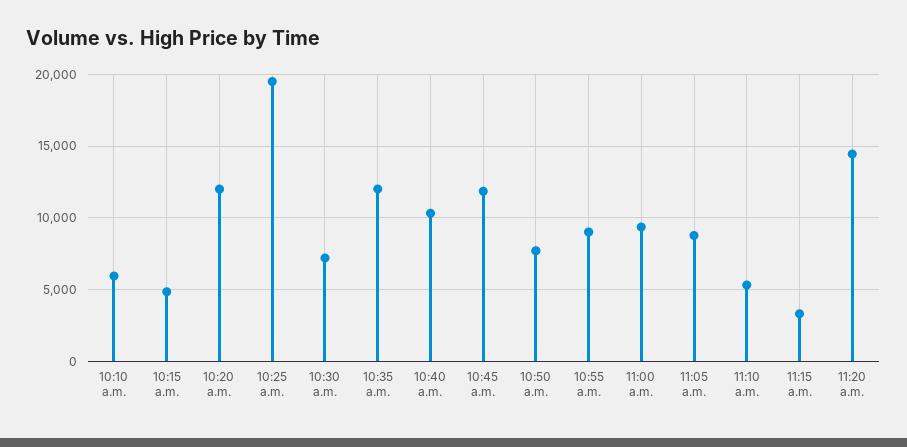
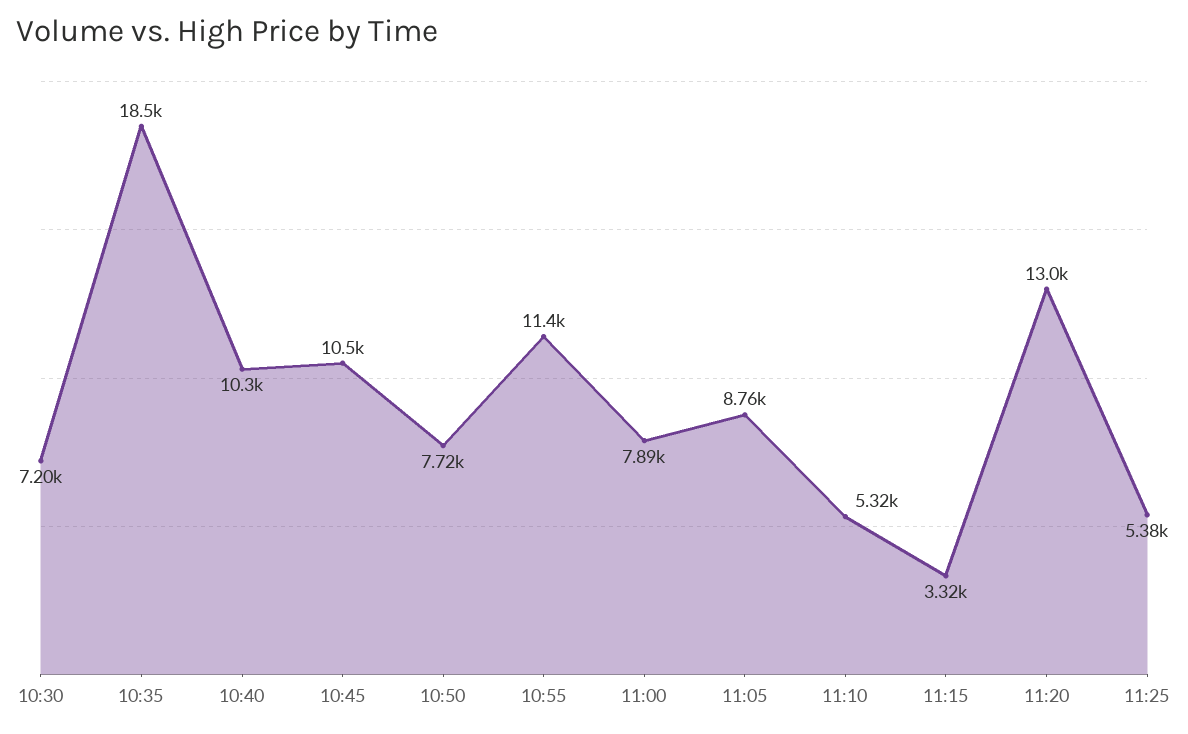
10:10 a.m.: 6000 -> none
10:15 a.m.: 5000 -> none
10:20 a.m.: 12000 -> none
10:25 a.m.: 19500 -> none
10:35 a.m.: 12000 -> 18500
10:45 a.m.: 12000 -> 10500
10:55 a.m.: 9000 -> 11400
11:00 a.m.: 9500 -> 7890
11:20 a.m.: 14500 -> 13000
11:25: none -> 5380

